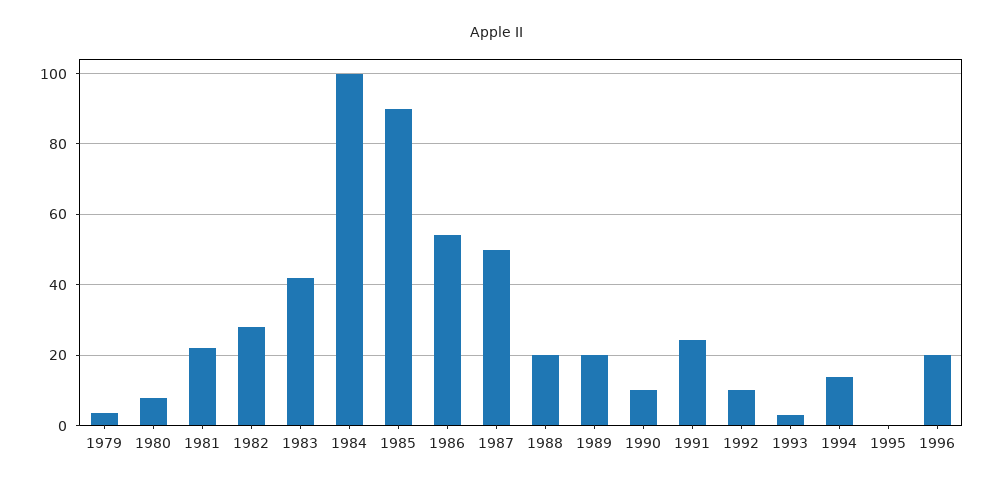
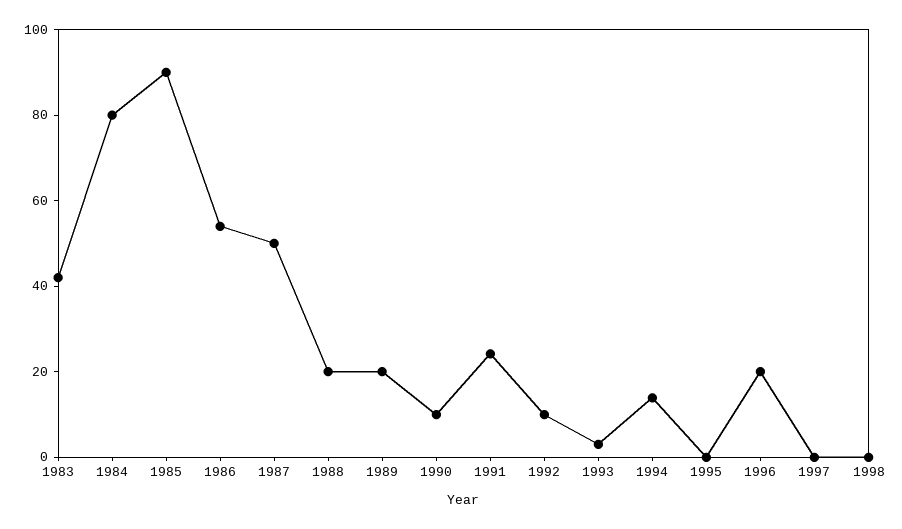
1979: 4 -> none
1980: 8 -> none
1981: 22 -> none
1982: 28 -> none
1984: 100 -> 80
1997: none -> 0
1998: none -> 0

